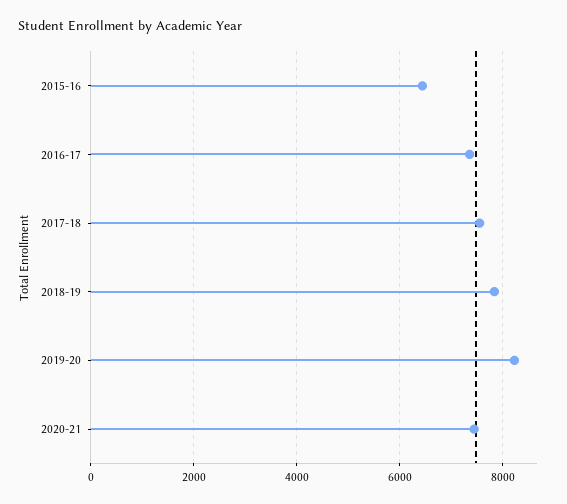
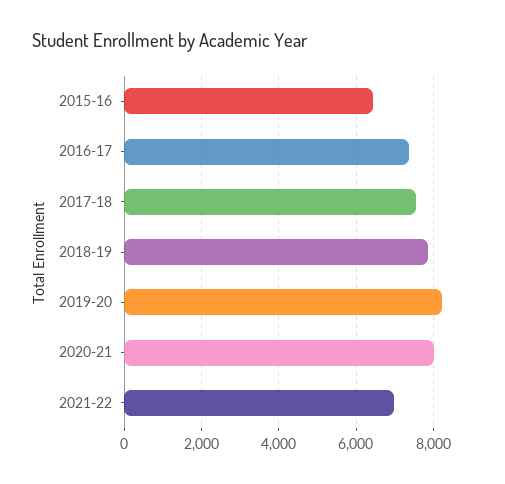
2020-21: 7400 -> 8000
2021-22: none -> 7000

